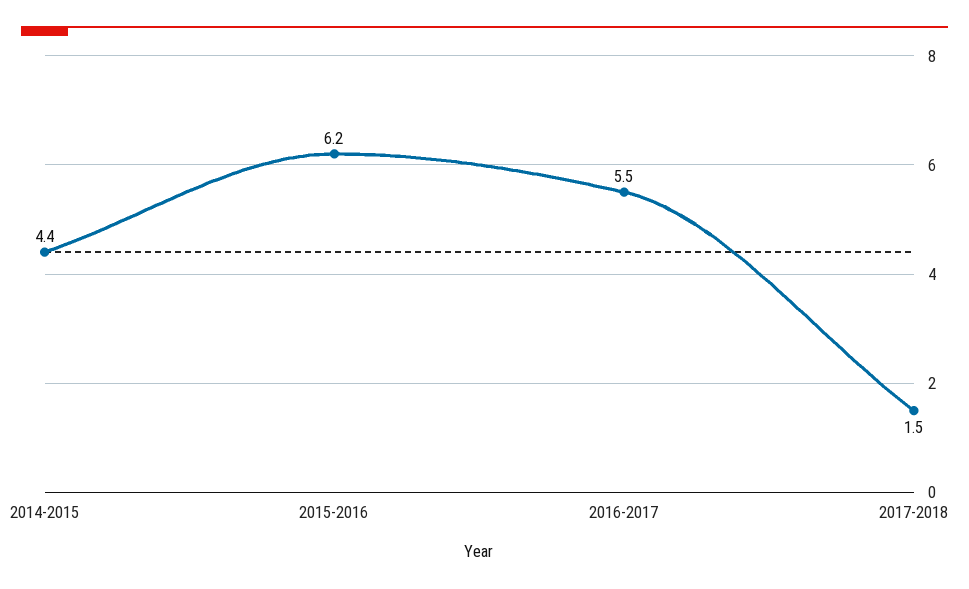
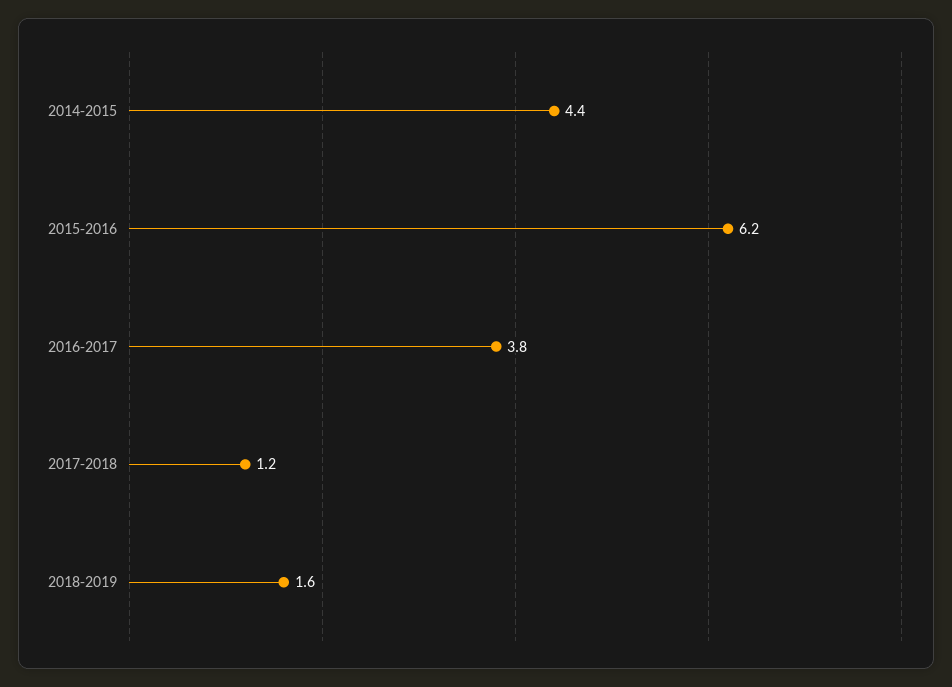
2016-2017: 5.5 -> 3.8
2017-2018: 1.5 -> 1.2
2018-2019: none -> 1.6

